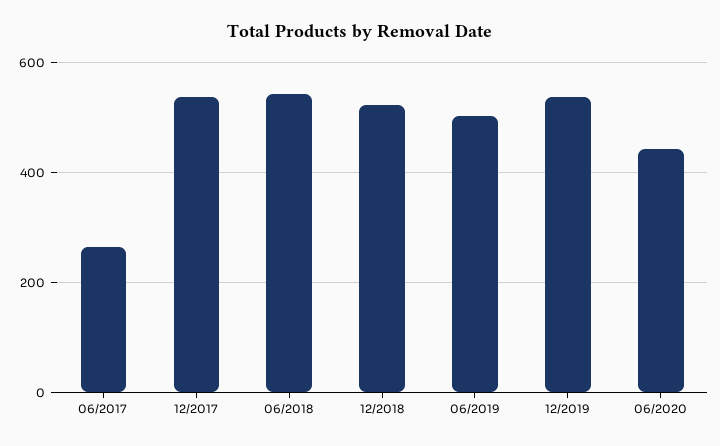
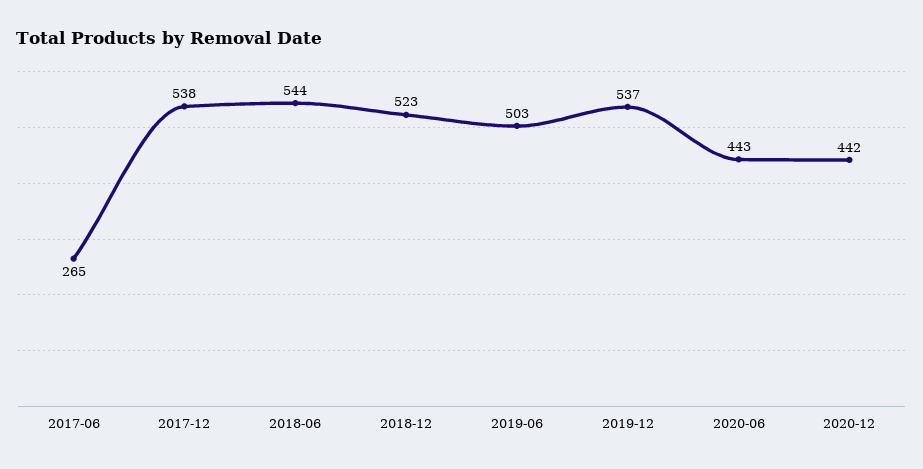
2020-12: none -> 442

